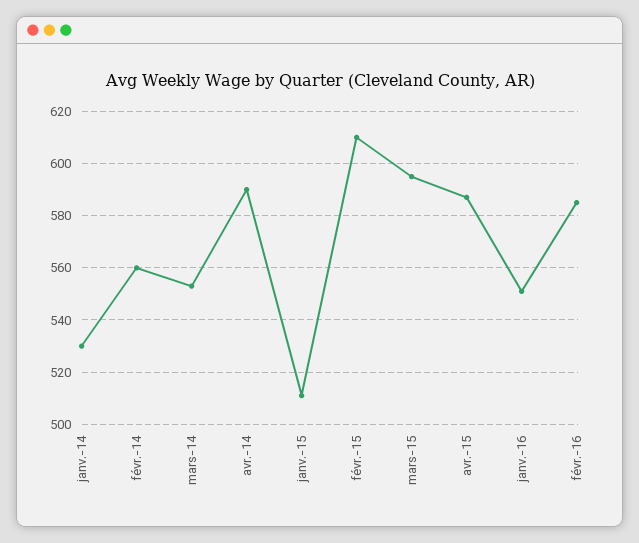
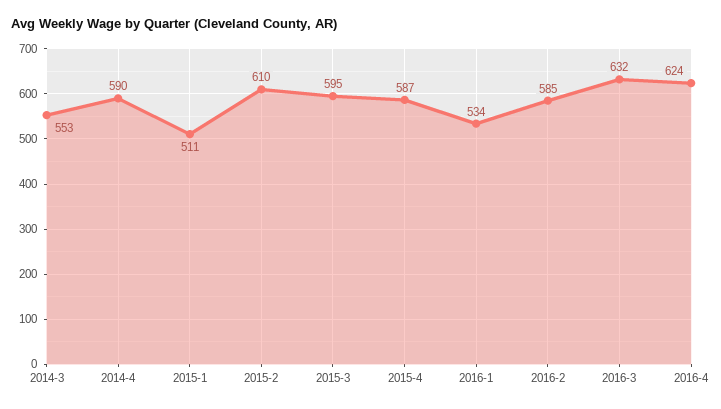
janv.-14: 530 -> none
févr.-14: 560 -> none
janv.-16: 550 -> 534
2016-3: none -> 632
2016-4: none -> 624

